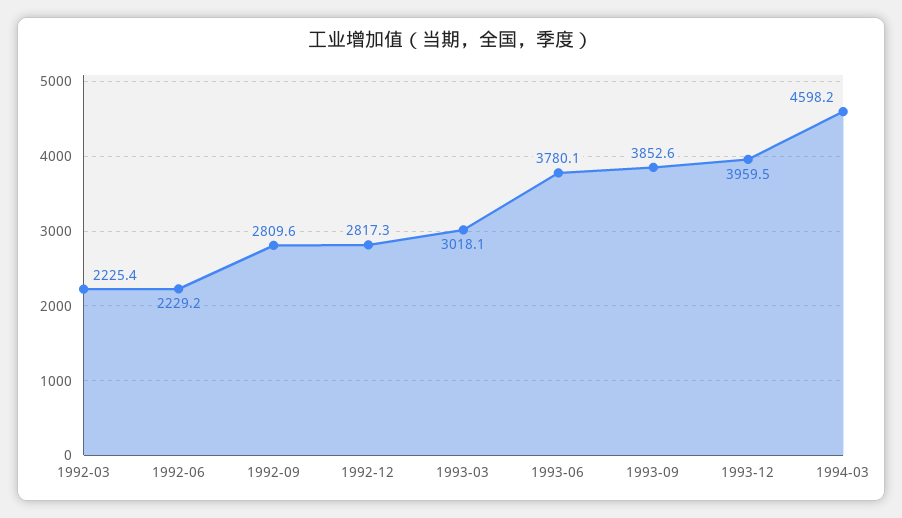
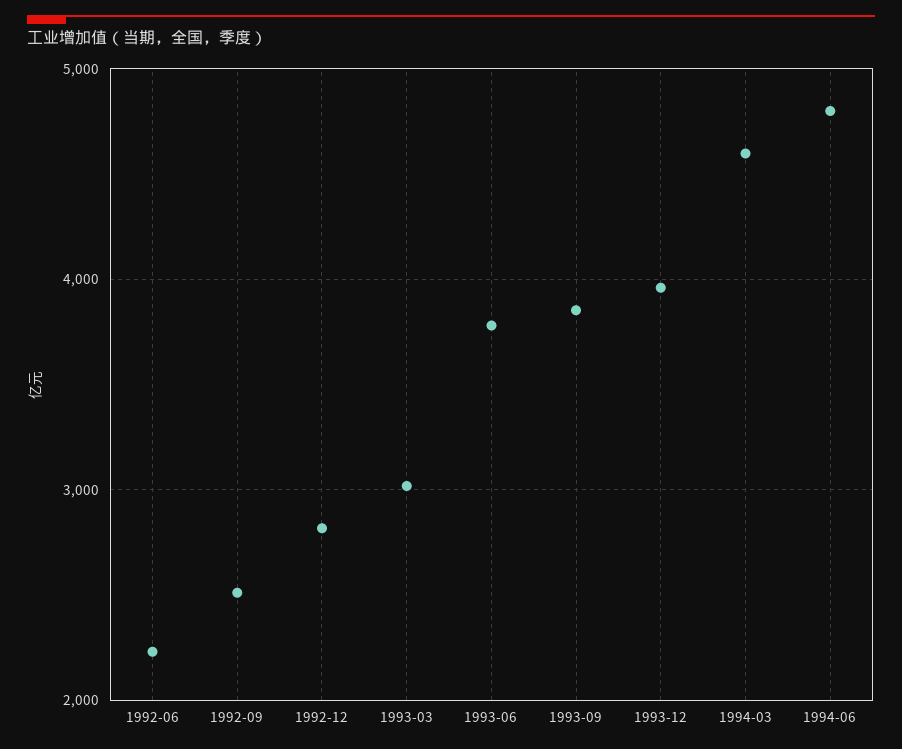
1992-03: 2225.4 -> none
1992-09: 2809.6 -> 2500
1994-06: none -> 4800

